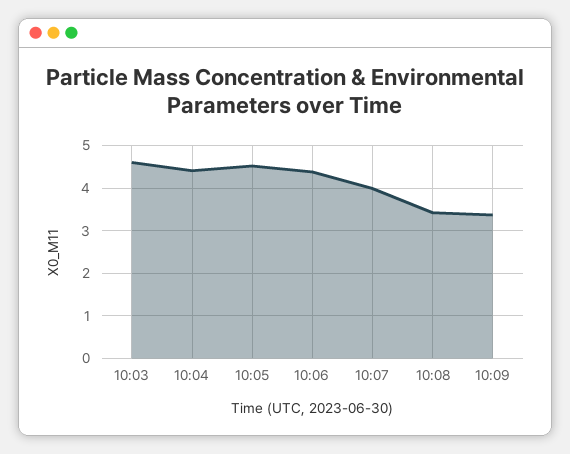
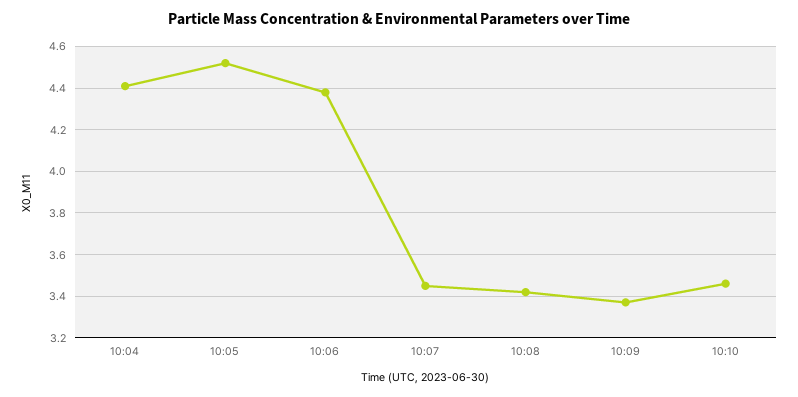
10:03: 4.6 -> none
10:07: 4 -> 3.45
10:10: none -> 3.45

